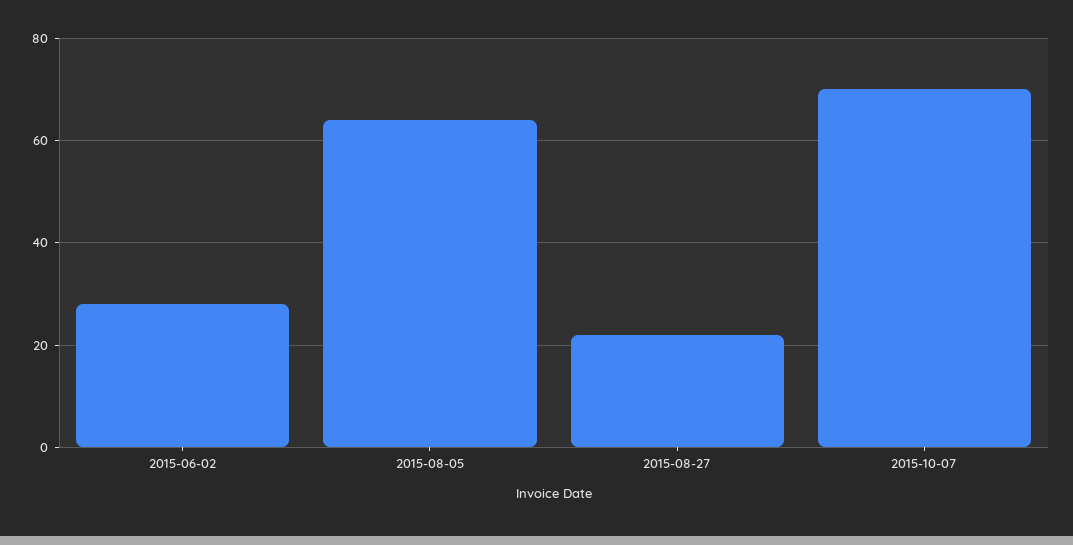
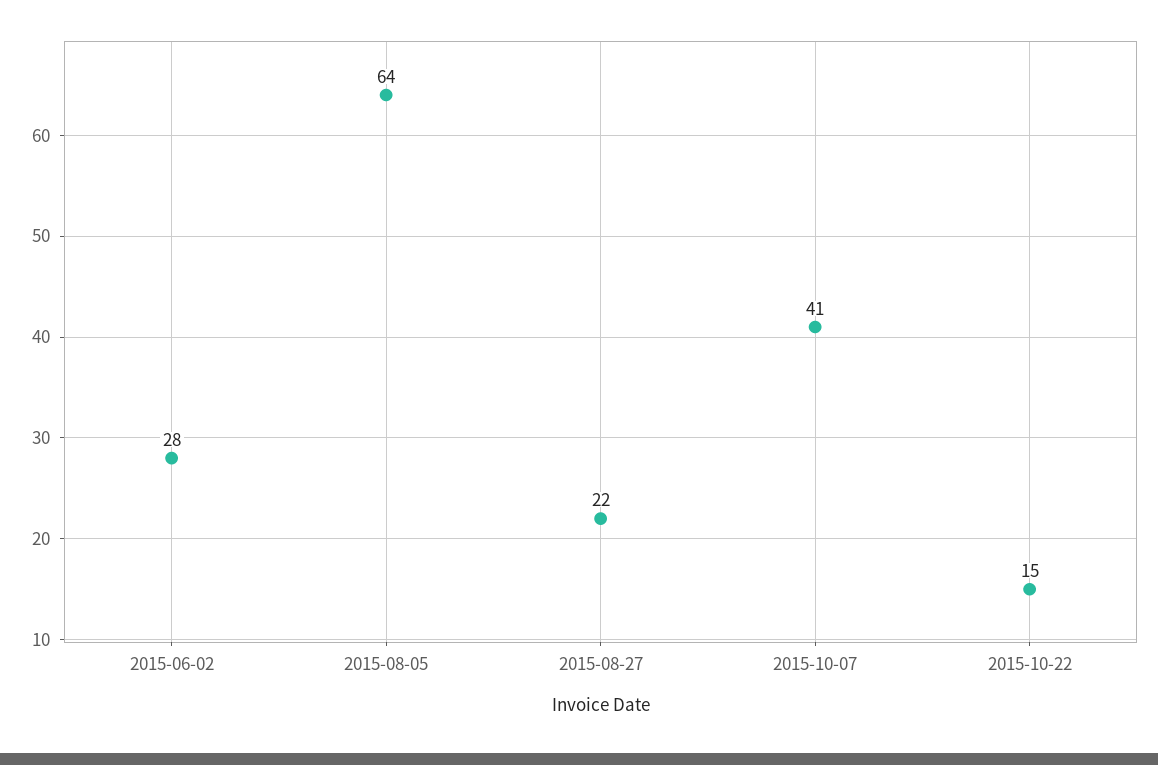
2015-10-07: 70 -> 41
2015-10-22: none -> 15

